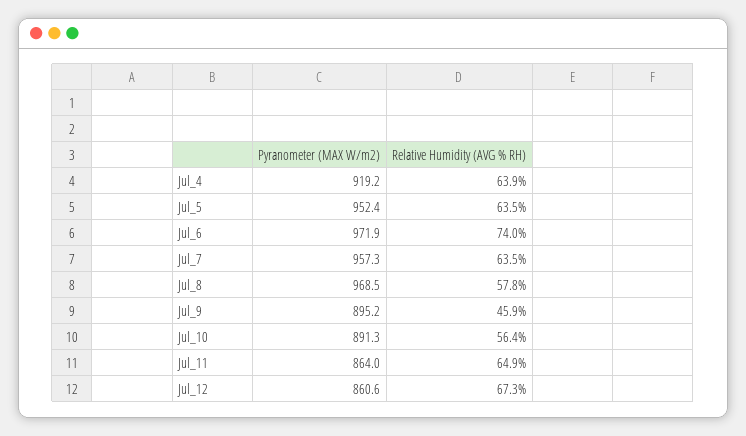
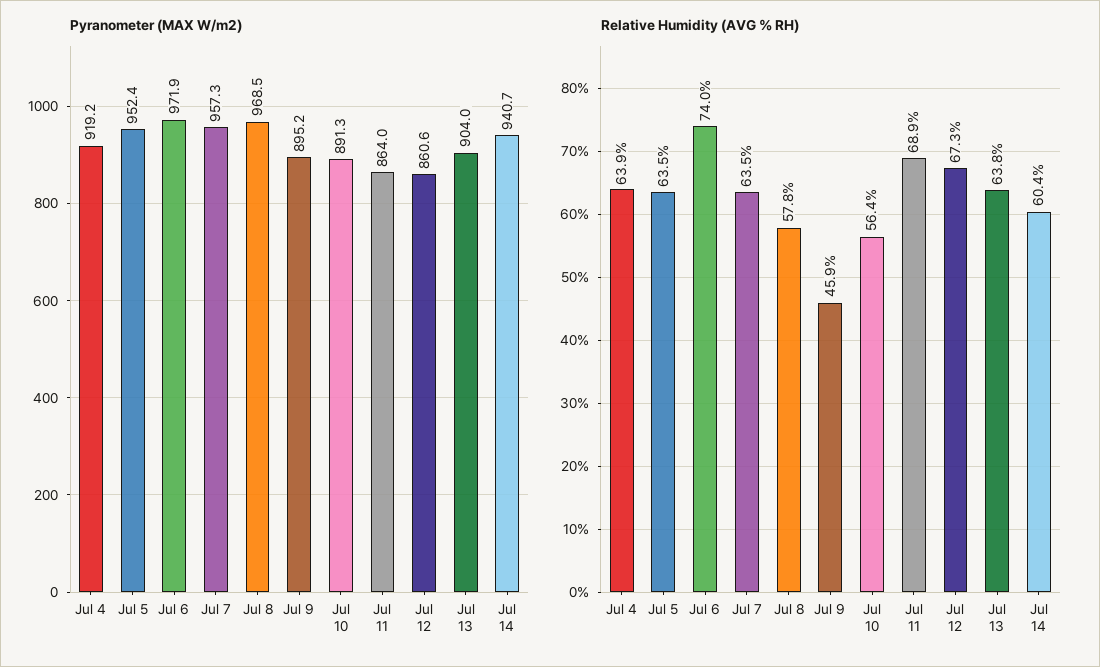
Relative Humidity (AVG % RH), Jul_11: 64.9 -> 68.9
Pyranometer (MAX W/m2), Jul 13: none -> 904
Pyranometer (MAX W/m2), Jul 14: none -> 940.7
Relative Humidity (AVG % RH), Jul 13: none -> 63.8
Relative Humidity (AVG % RH), Jul 14: none -> 60.4

